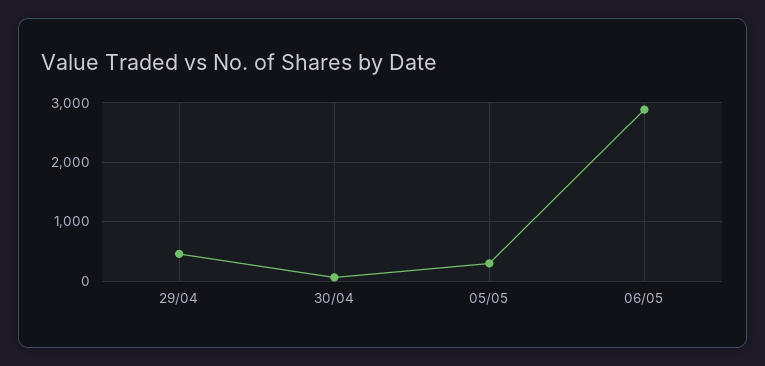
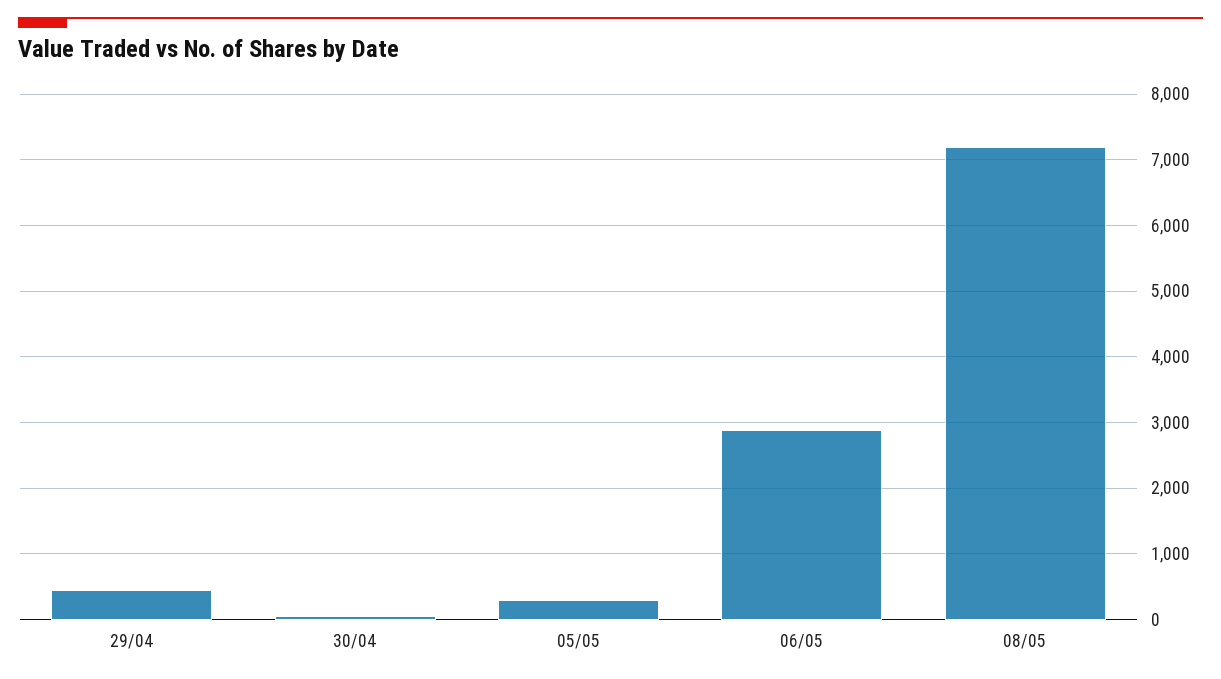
08/05: none -> 7200

